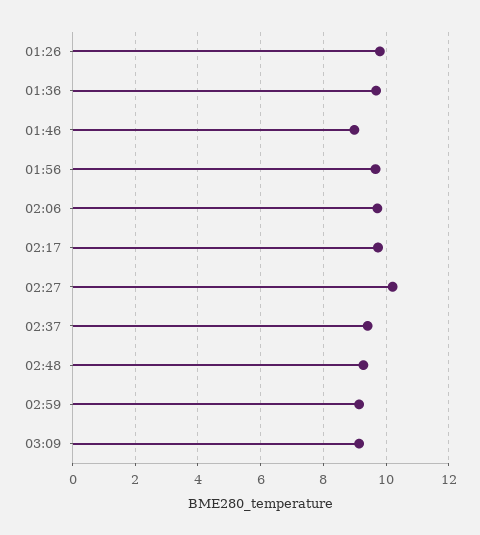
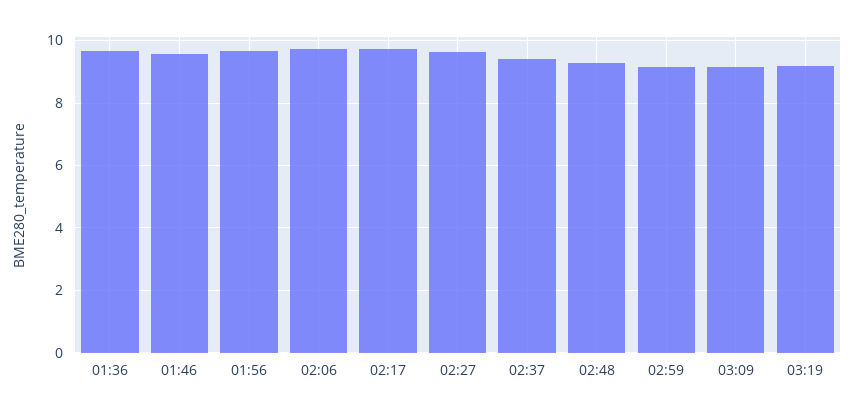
01:26: 9.8 -> none
01:46: 9 -> 9.6
02:27: 10.2 -> 9.6
03:19: none -> 9.2

